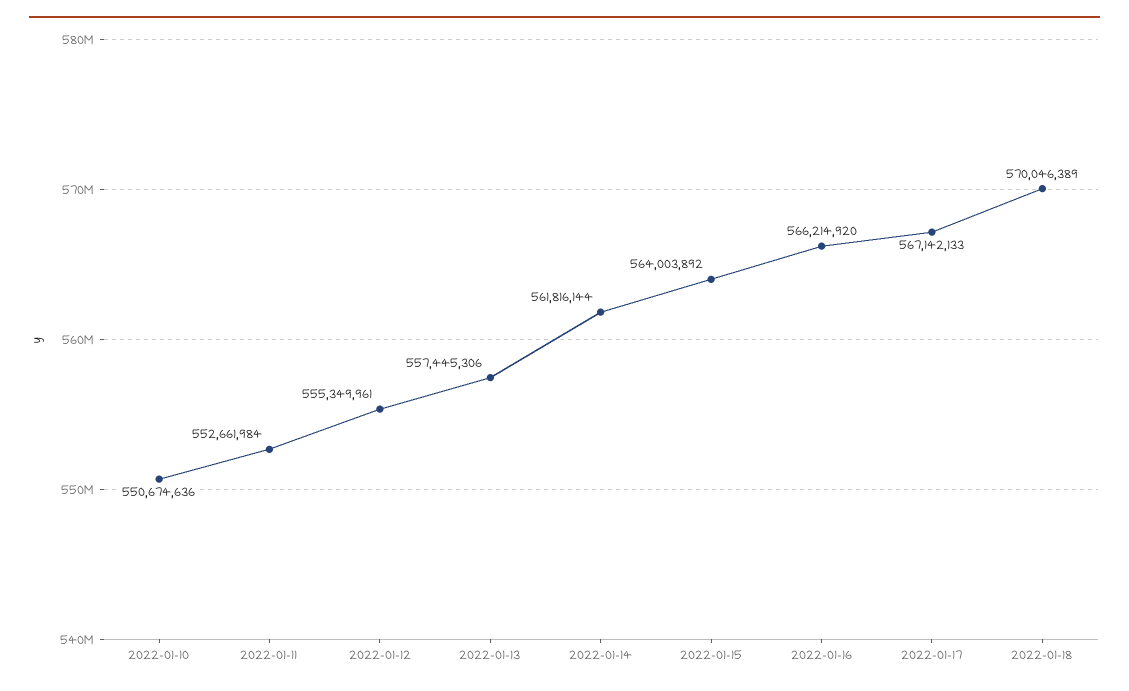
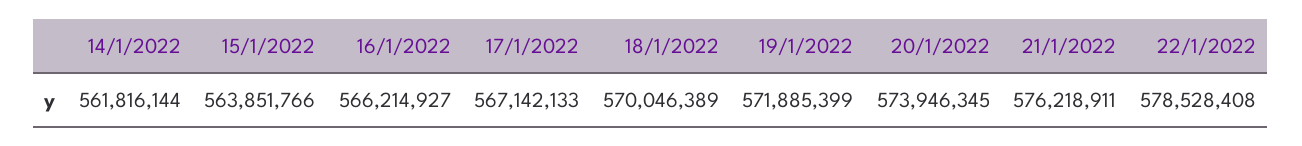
2022-01-10: 550674636 -> none
2022-01-11: 552661984 -> none
2022-01-12: 555349961 -> none
2022-01-13: 557445306 -> none
2022-01-15: 564003892 -> 563851766
2022-01-16: 566214920 -> 566214927
19/1/2022: none -> 571885399
20/1/2022: none -> 573946345
21/1/2022: none -> 576218911
22/1/2022: none -> 578528408

